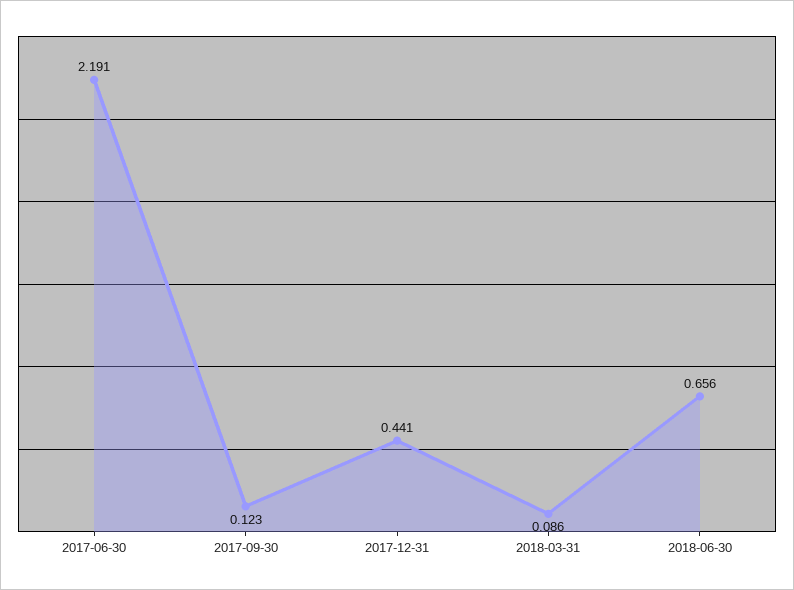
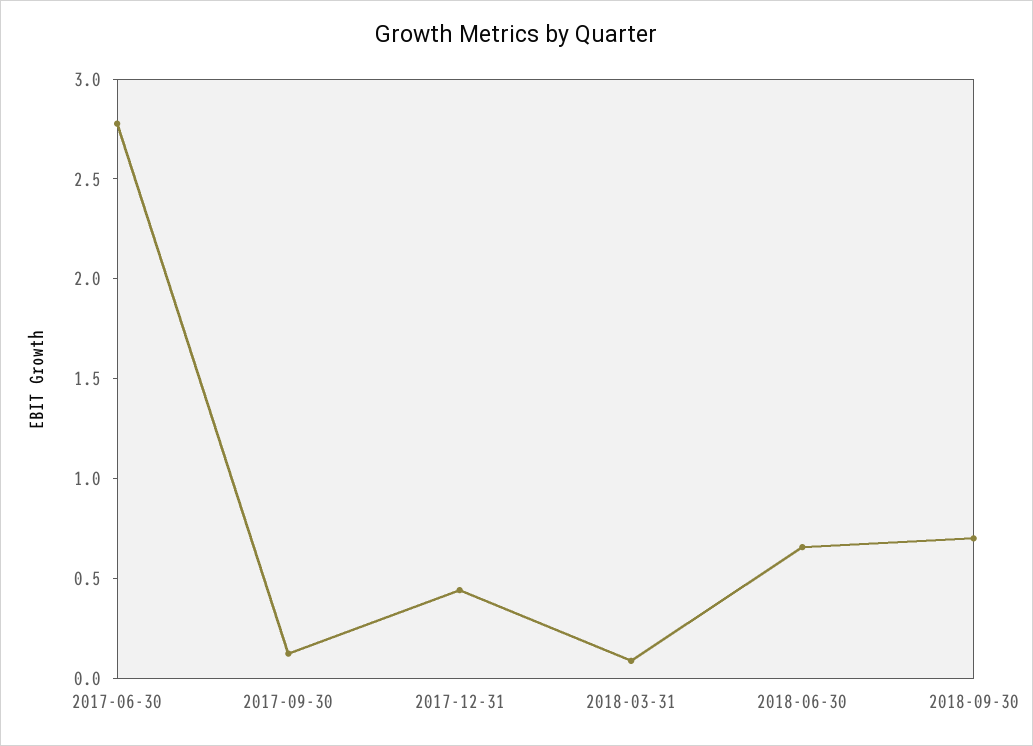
2017-06-30: 2.191 -> 2.8
2018-09-30: none -> 0.7

